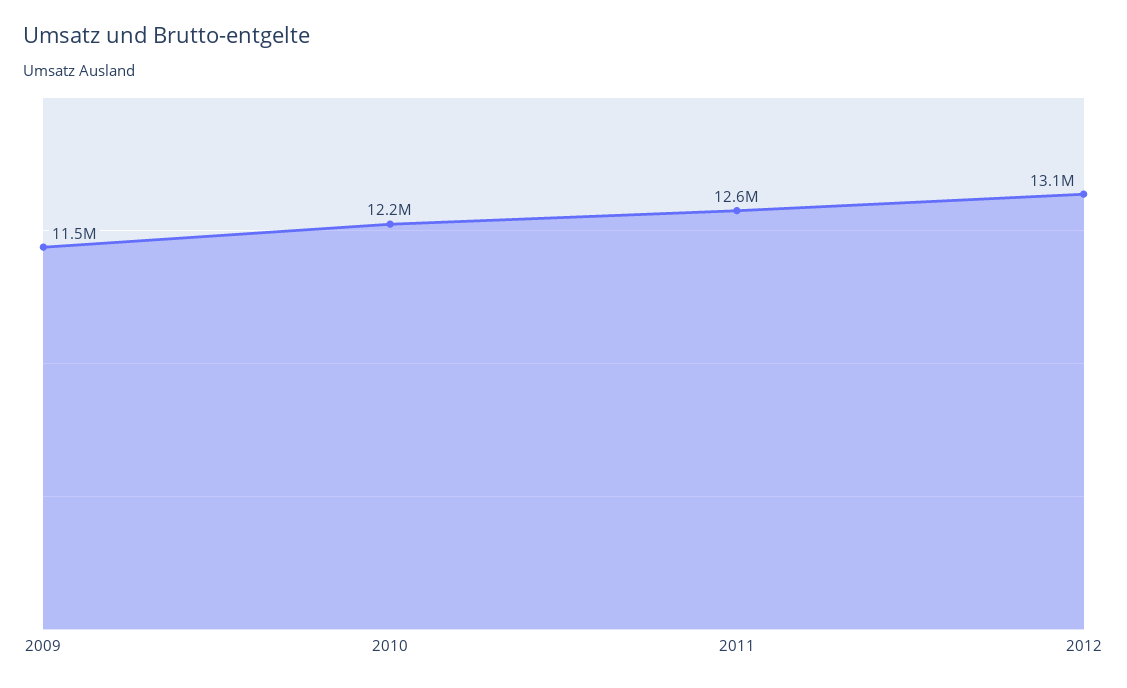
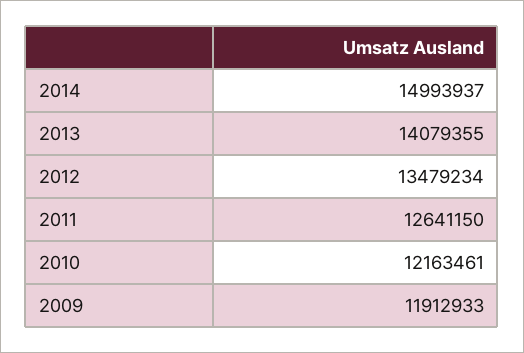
2009: 11500000 -> 11912933
2012: 13100000 -> 13479234
2014: none -> 14993937
2013: none -> 14079355

